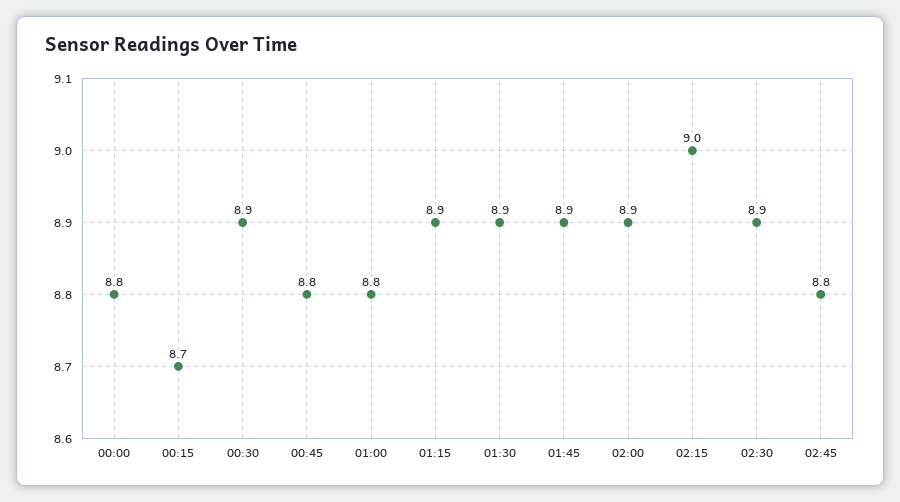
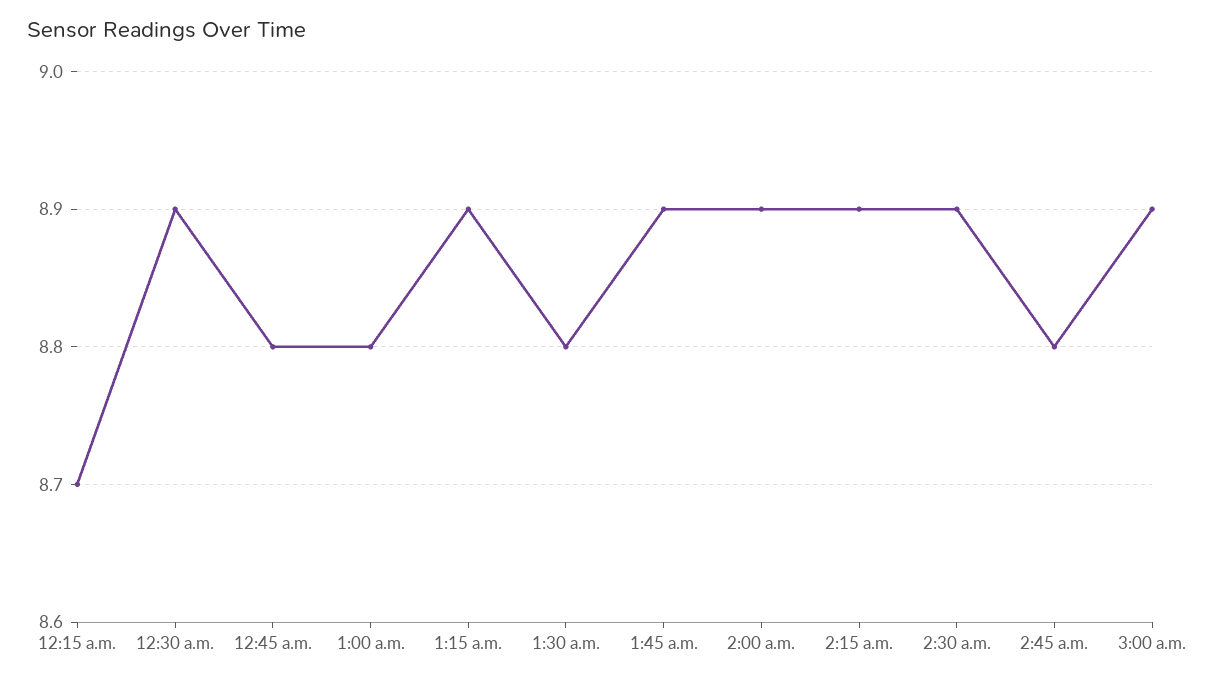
00:00: 8.8 -> none
01:30: 8.9 -> 8.8
02:15: 9 -> 8.9
3:00 a.m.: none -> 8.9

